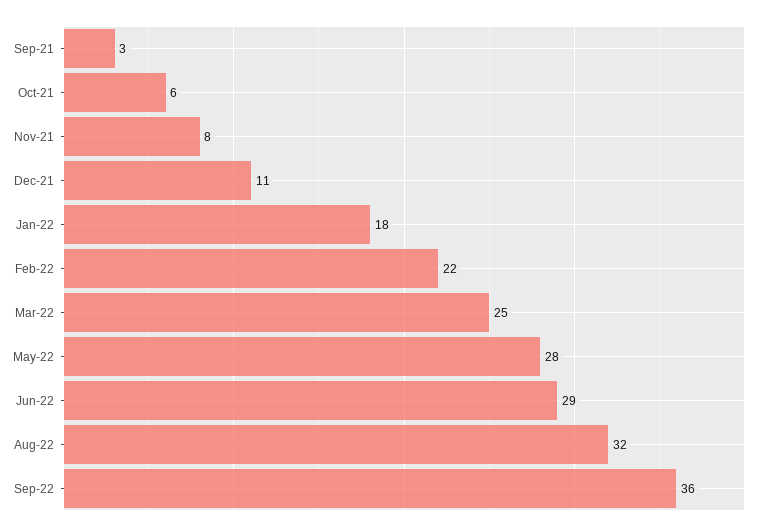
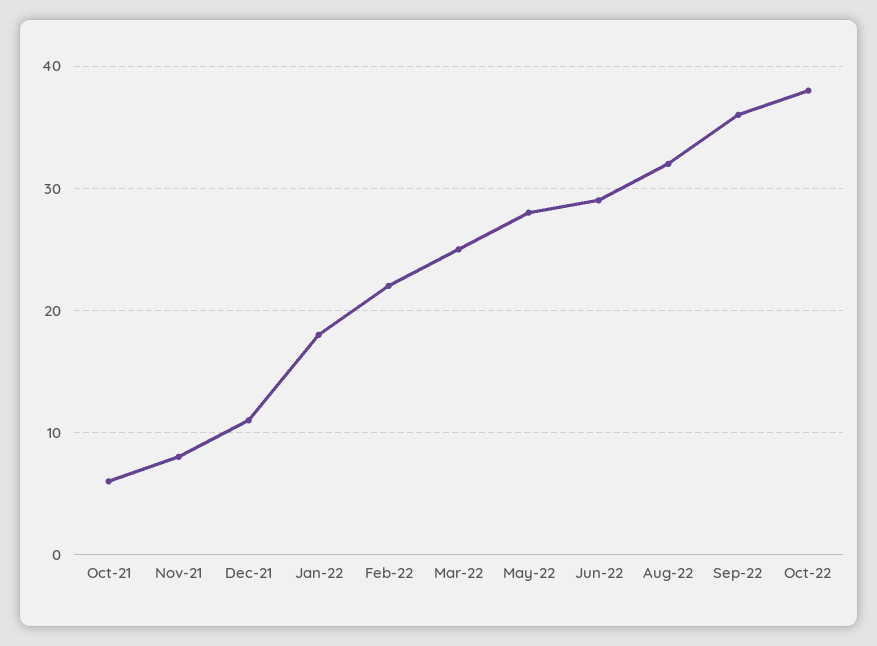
Sep-21: 3 -> none
Oct-22: none -> 38

